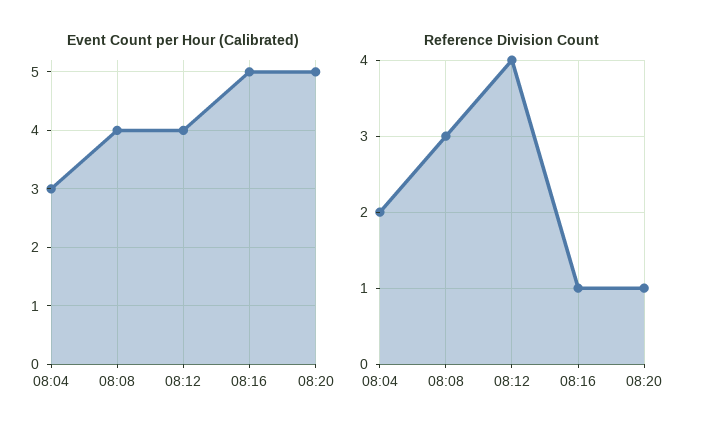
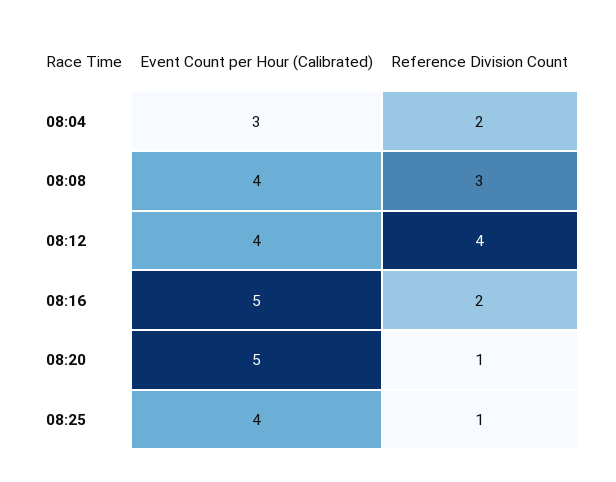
Reference Division Count, 08:16: 1 -> 2
Event Count per Hour (Calibrated), 08:25: none -> 4
Reference Division Count, 08:25: none -> 1

